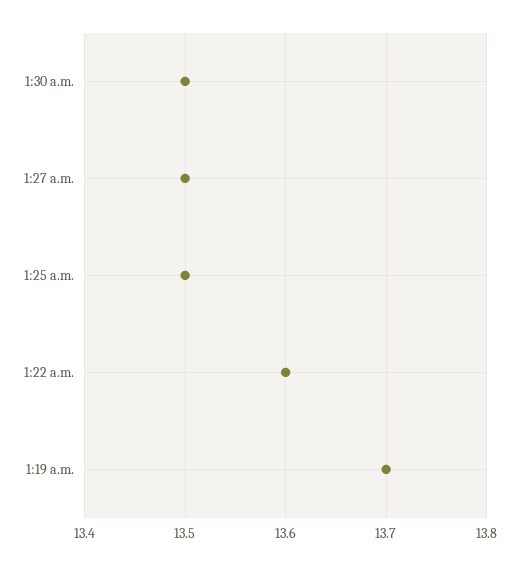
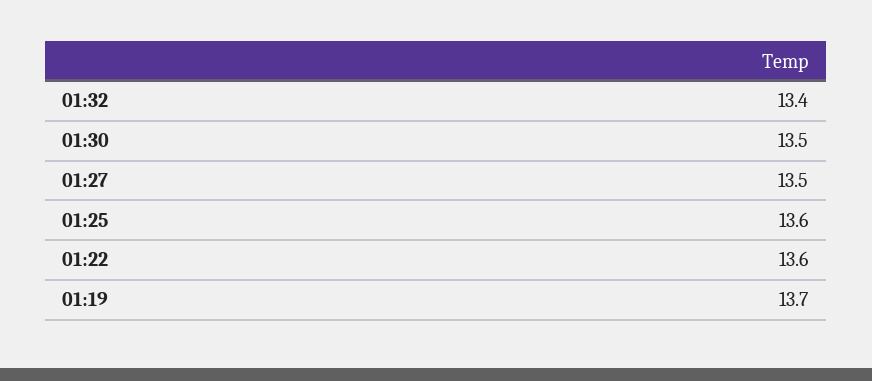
1:25 a.m.: 13.5 -> 13.6
01:32: none -> 13.4

